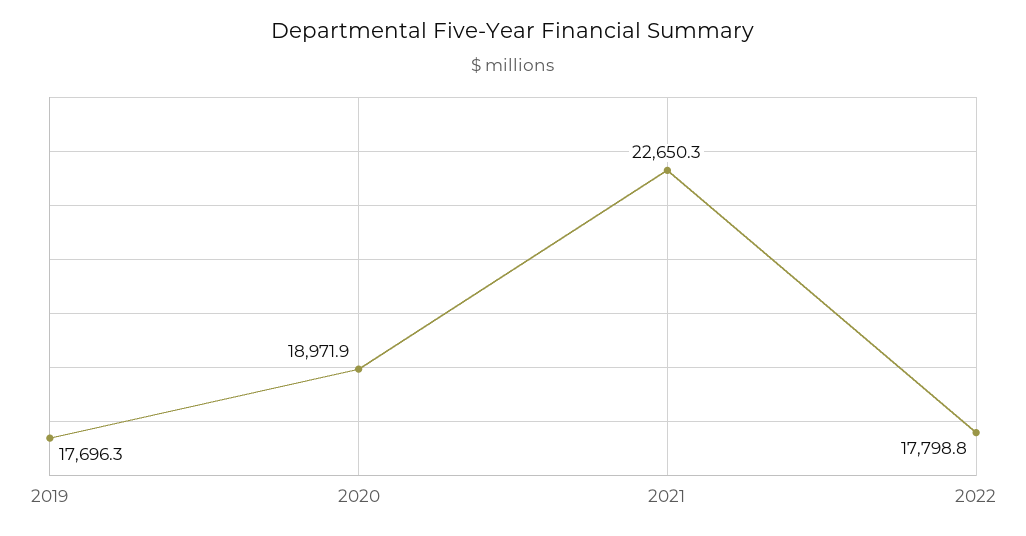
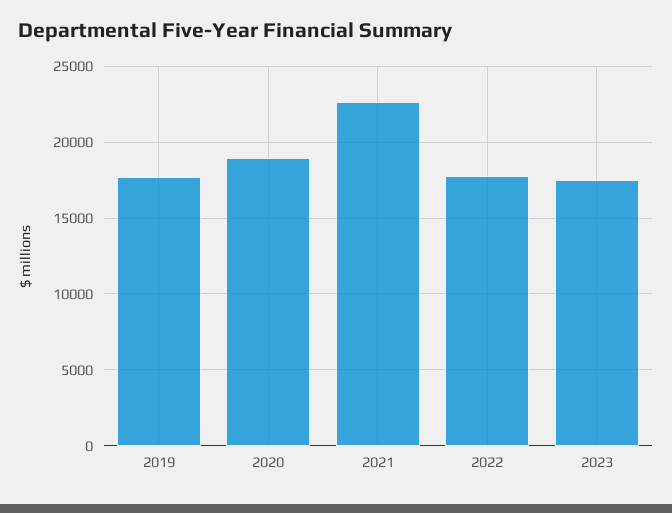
2023: none -> 17500

